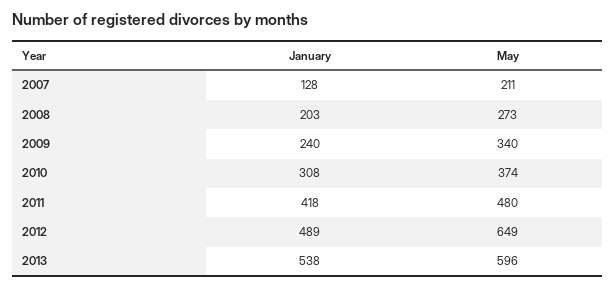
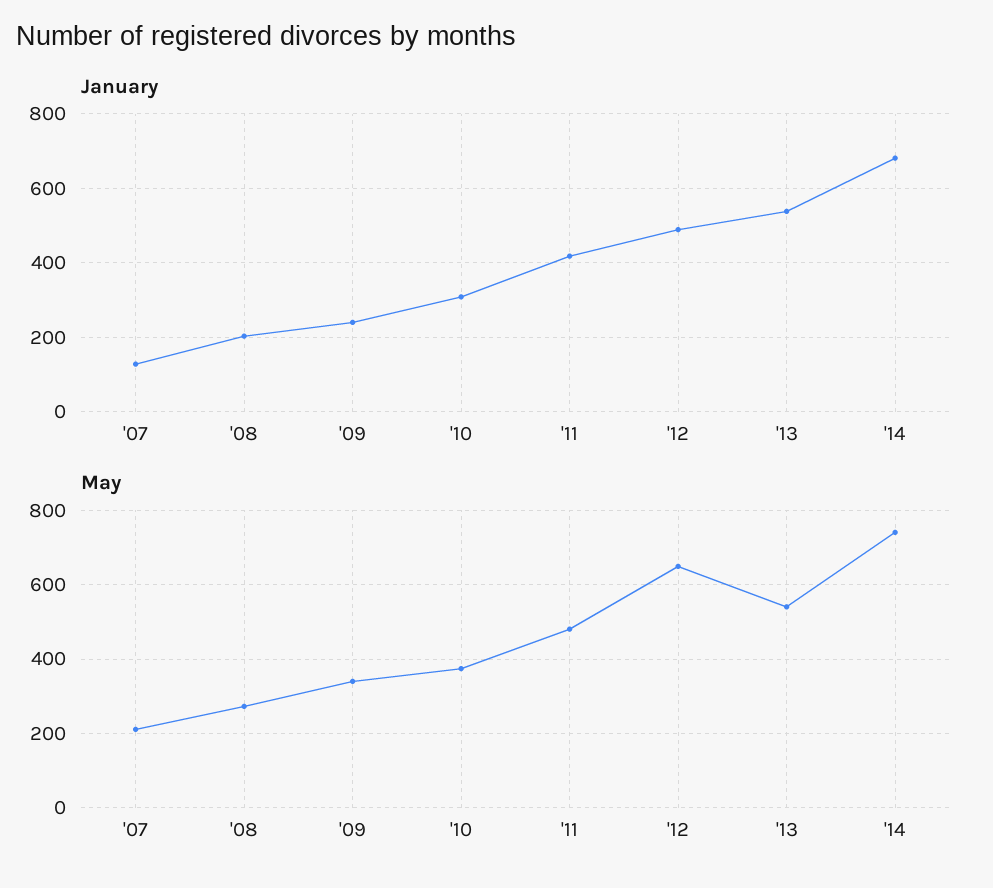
May, 2013: 596 -> 540
January, '14: none -> 680
May, '14: none -> 740

